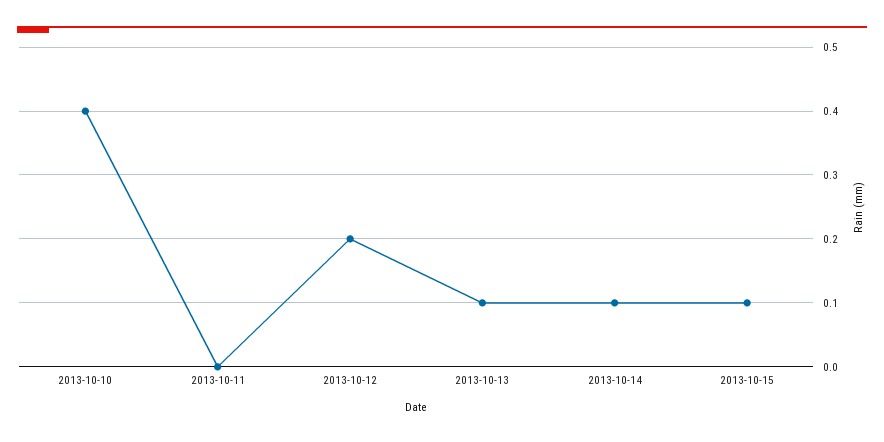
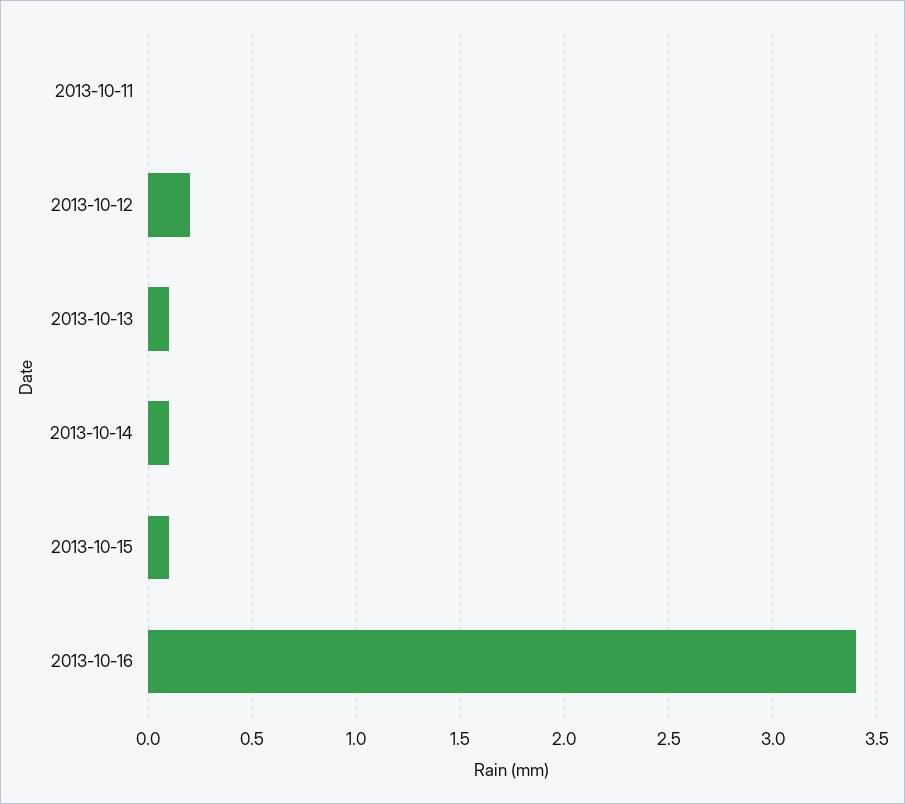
2013-10-10: 0.4 -> none
2013-10-16: none -> 3.4

